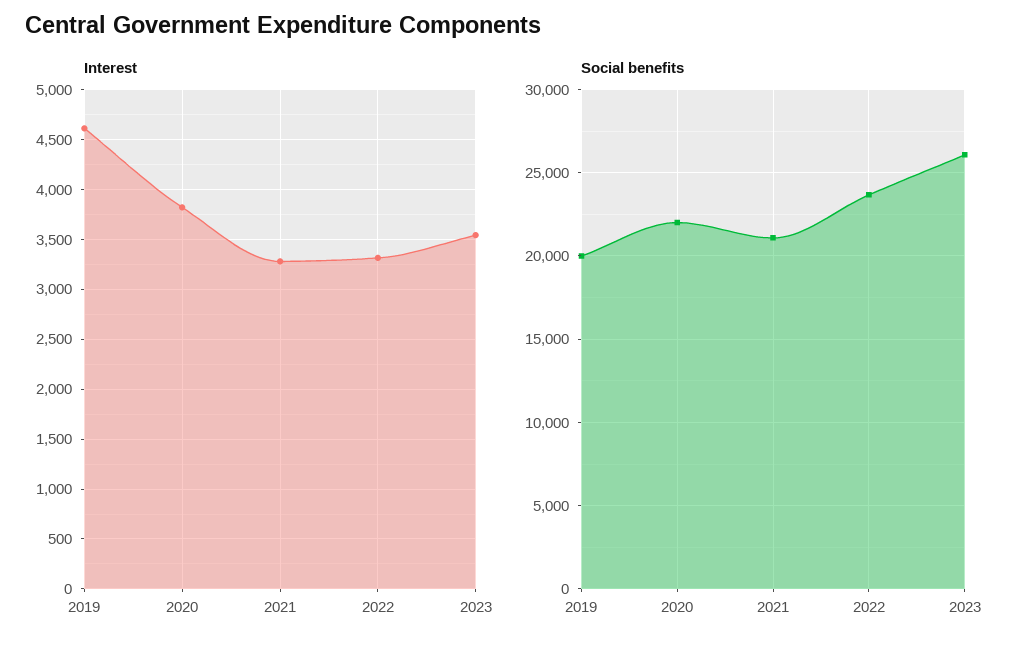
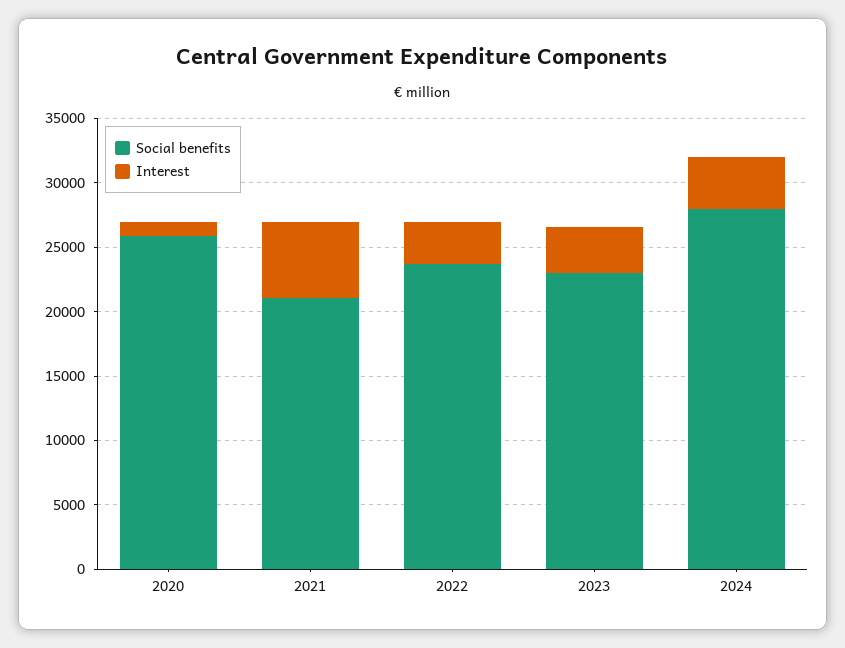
Interest, 2019: 4600 -> none
Interest, 2020: 3800 -> 1000
Interest, 2021: 3300 -> 6000
Social benefits, 2019: 20000 -> none
Social benefits, 2020: 22000 -> 26000
Social benefits, 2023: 26000 -> 23000
Social benefits, 2024: none -> 28000
Interest, 2024: none -> 4000

